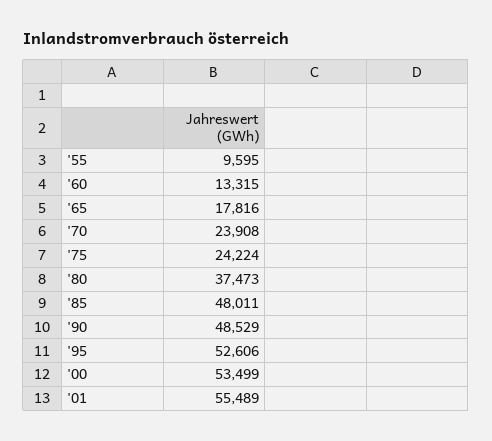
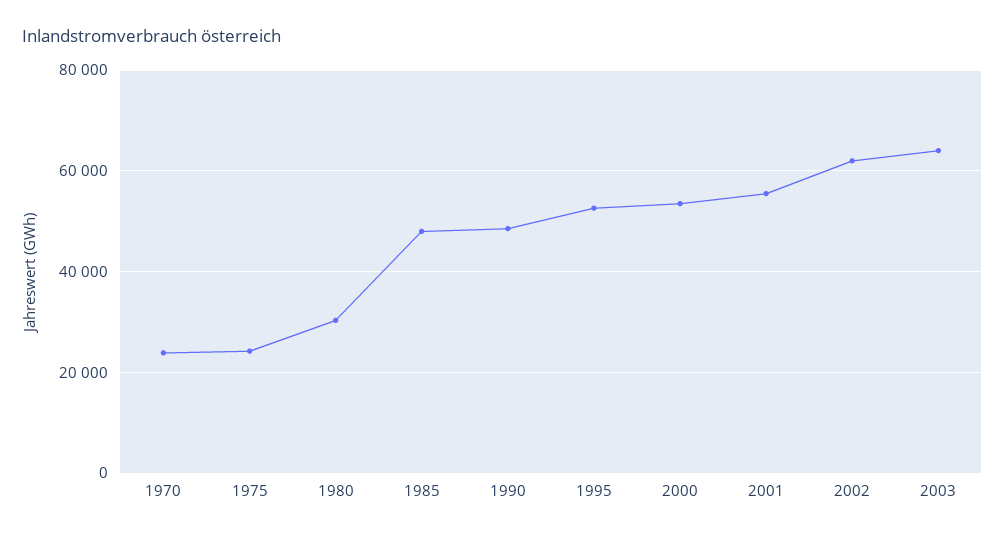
'55: 9595 -> none
'60: 13315 -> none
'65: 17816 -> none
'80: 37473 -> 30000
2002: none -> 62000
2003: none -> 64000

